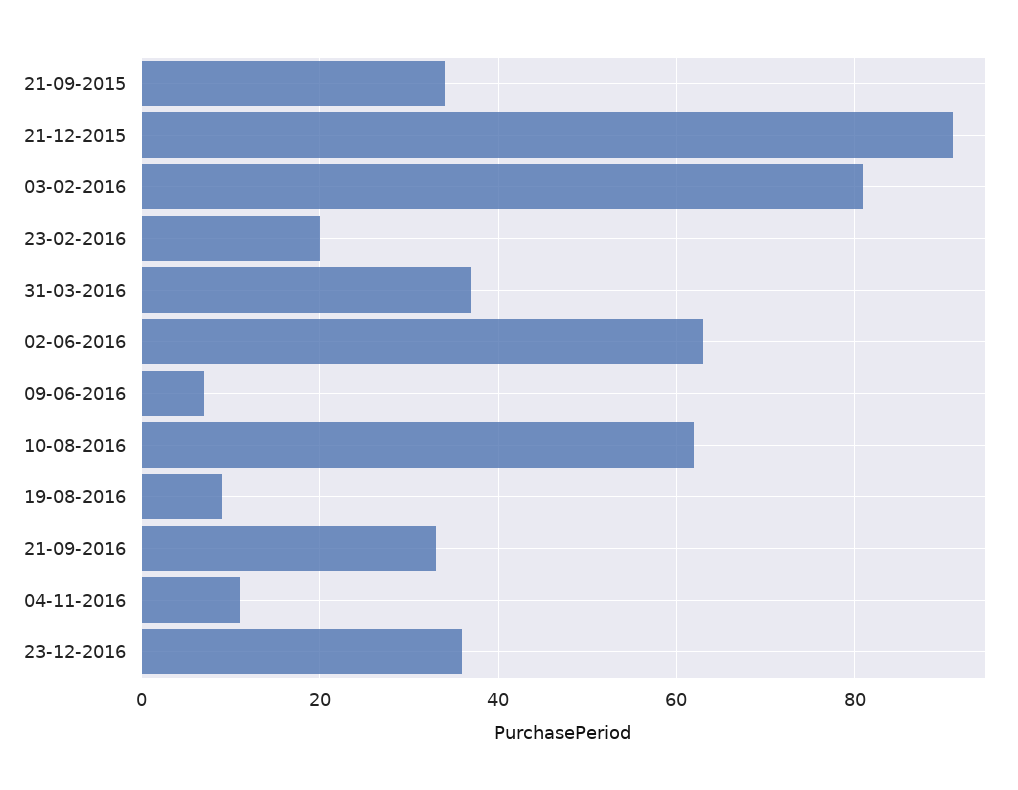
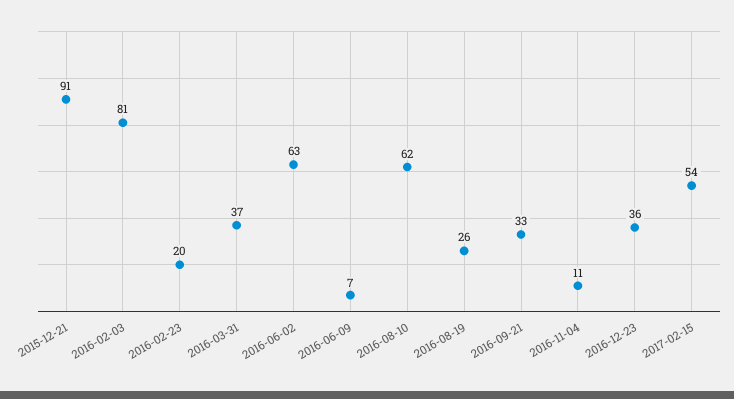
21-09-2015: 35 -> none
19-08-2016: 10 -> 26
2017-02-15: none -> 54

